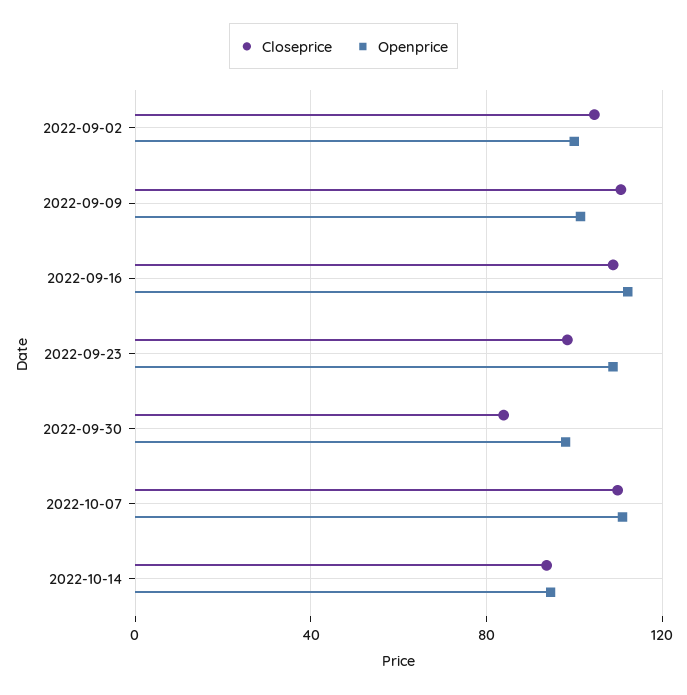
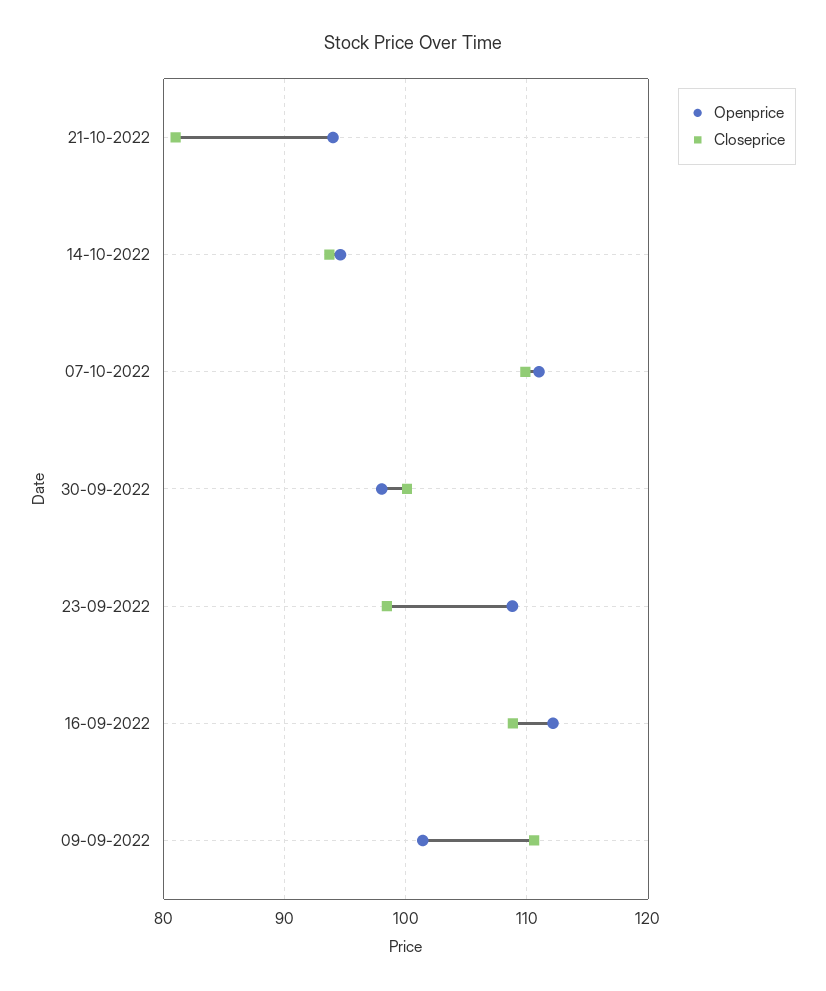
Closeprice, 2022-09-02: 105 -> none
Openprice, 2022-09-02: 100 -> none
Closeprice, 2022-09-30: 85 -> 100
Openprice, 21-10-2022: none -> 94
Closeprice, 21-10-2022: none -> 81

